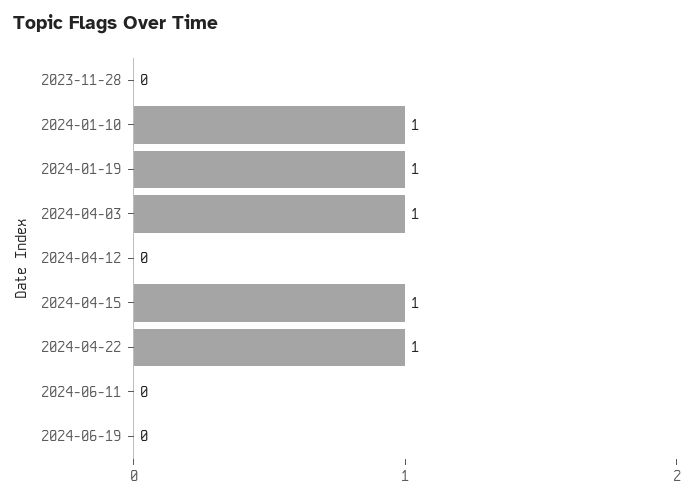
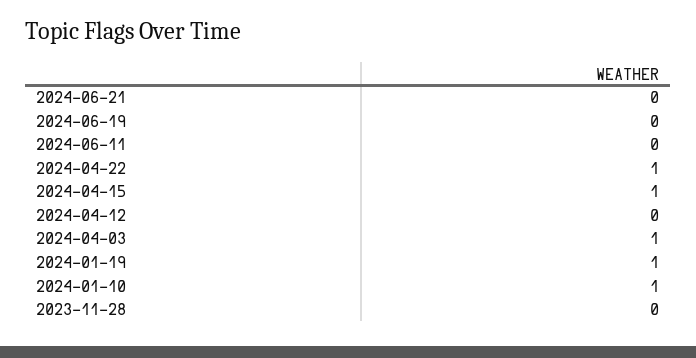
2024-06-21: none -> 0

